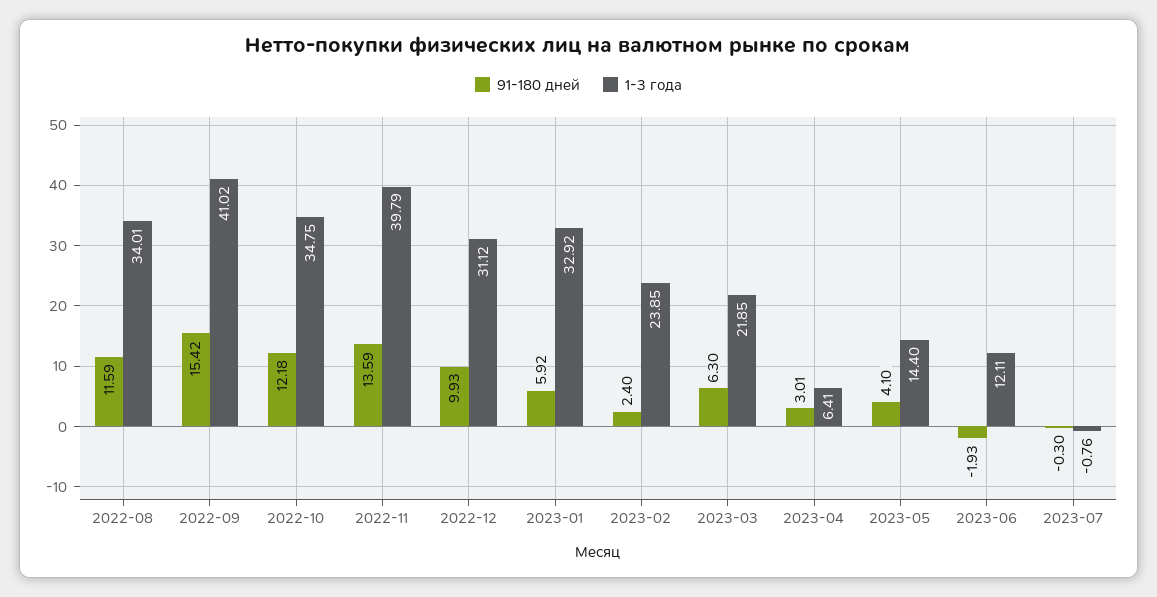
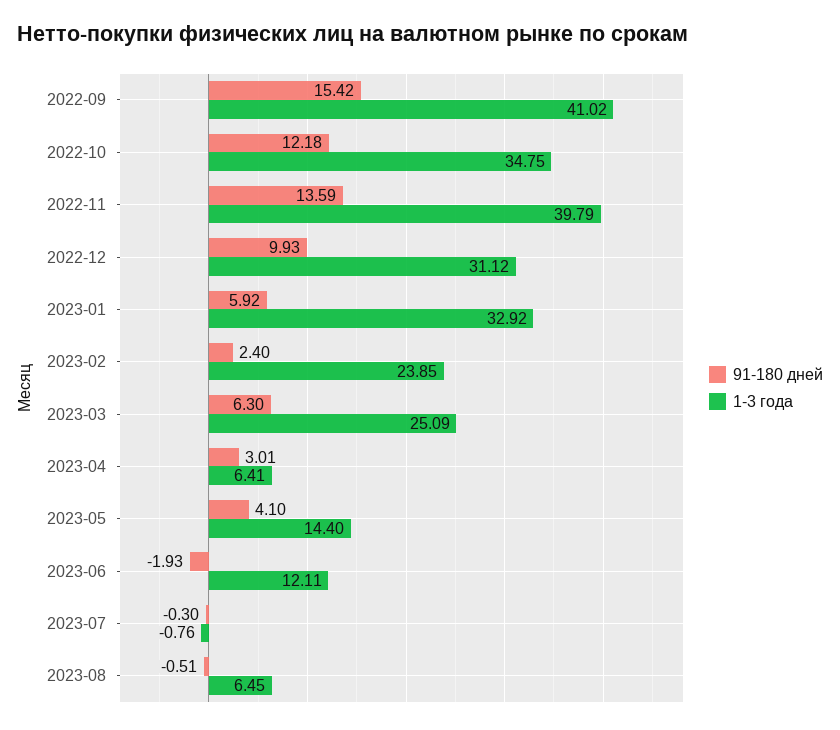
91-180 дней, 2022-08: 11.59 -> none
1-3 года, 2022-08: 34.01 -> none
1-3 года, 2023-03: 21.85 -> 25.09
91-180 дней, 2023-08: none -> -0.51
1-3 года, 2023-08: none -> 6.45

